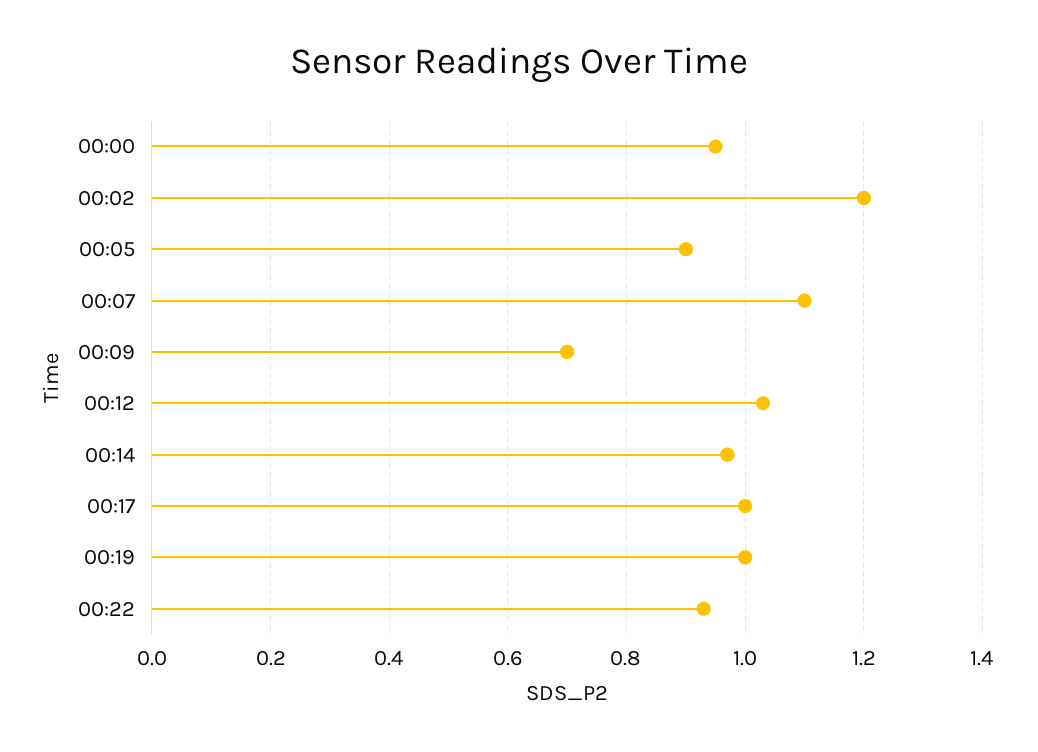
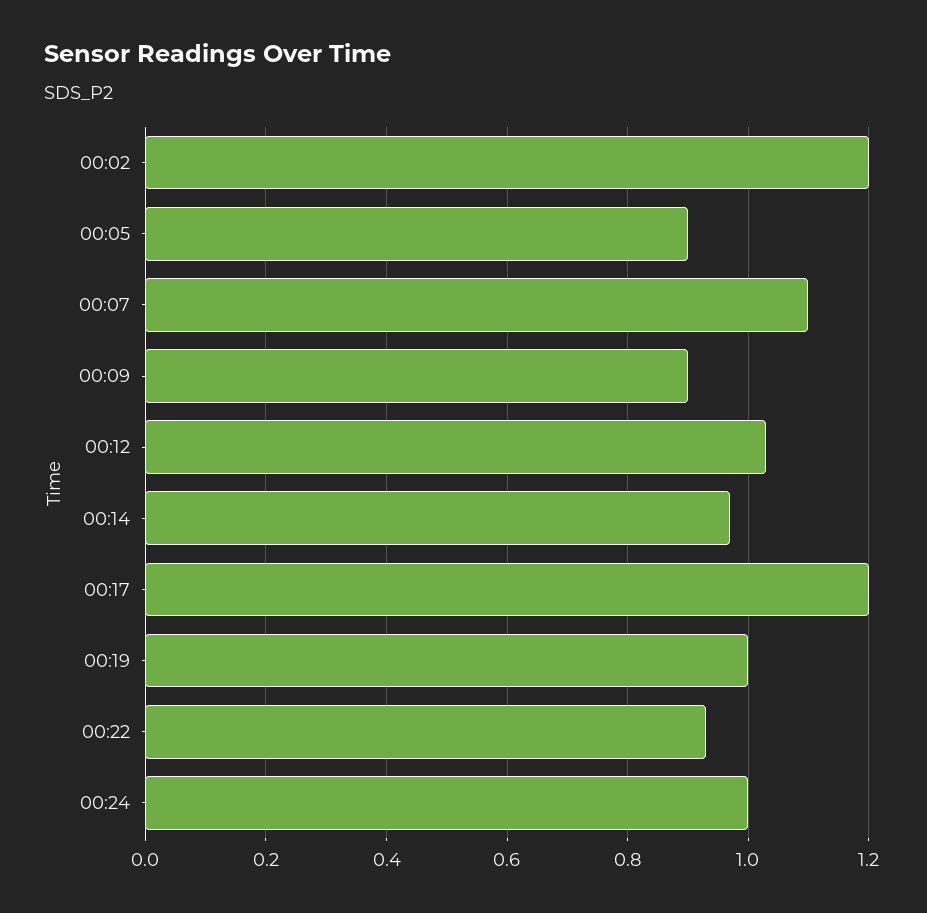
00:00: 0.95 -> none
00:09: 0.7 -> 0.9
00:17: 1 -> 1.2
00:24: none -> 1

